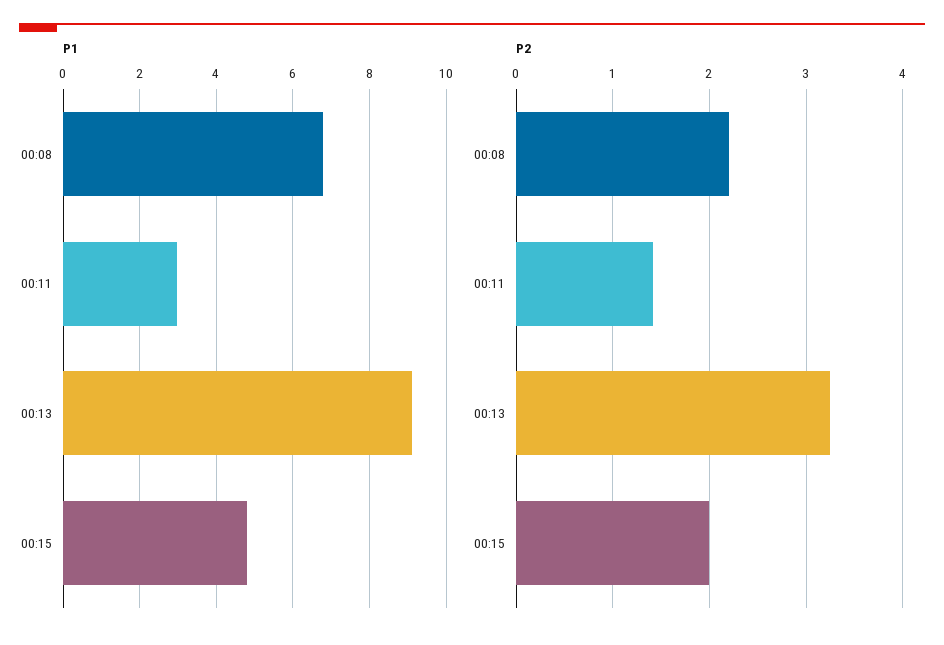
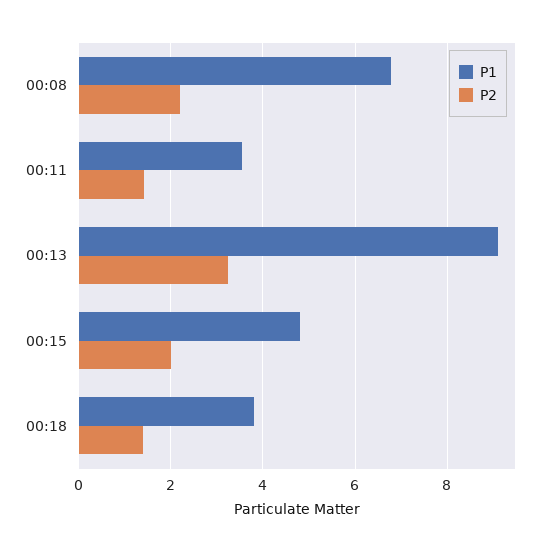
P1, 00:11: 3 -> 3.6
P1, 00:18: none -> 3.8
P2, 00:18: none -> 1.4

